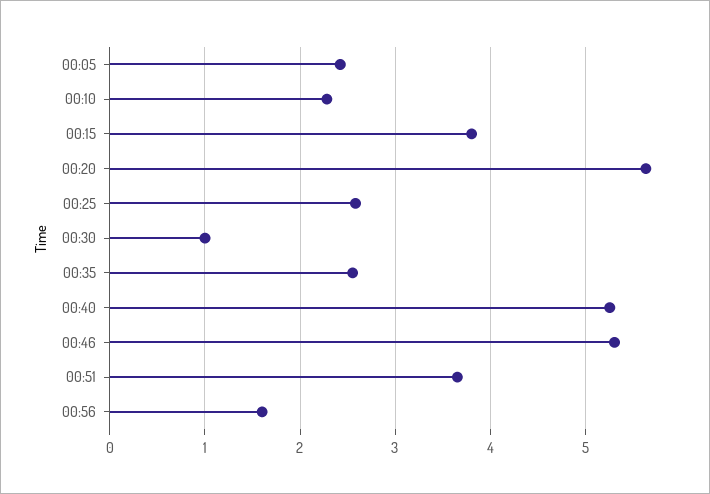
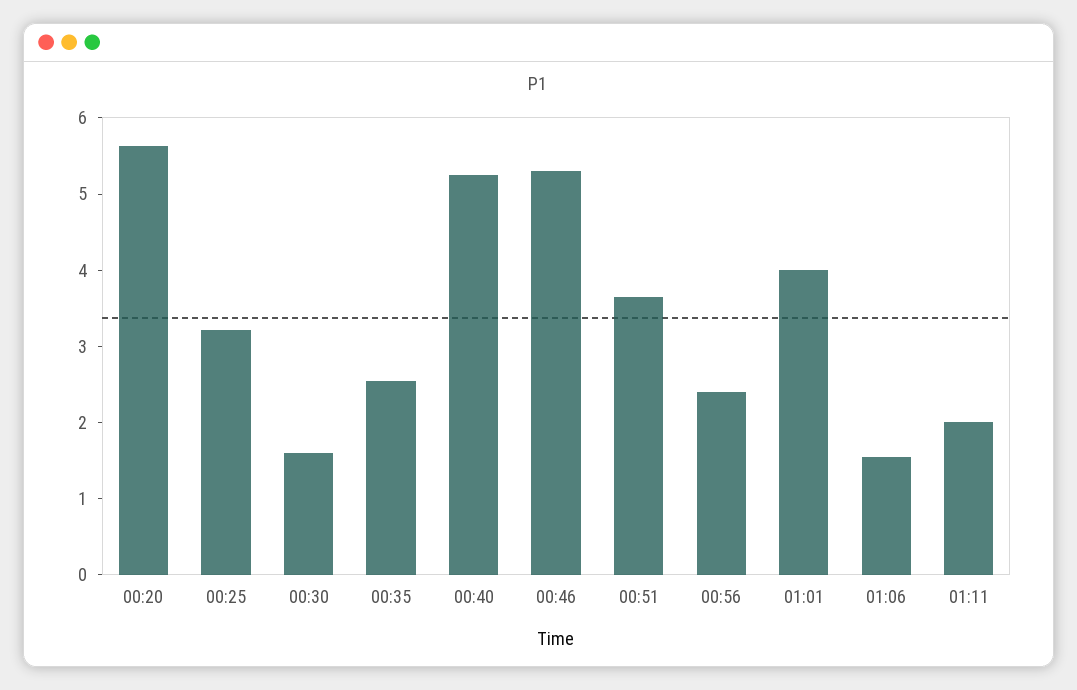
00:05: 2.4 -> none
00:10: 2.3 -> none
00:15: 3.8 -> none
00:25: 2.6 -> 3.2
00:30: 1 -> 1.6
00:56: 1.6 -> 2.4
01:01: none -> 4
01:06: none -> 1.6
01:11: none -> 2

